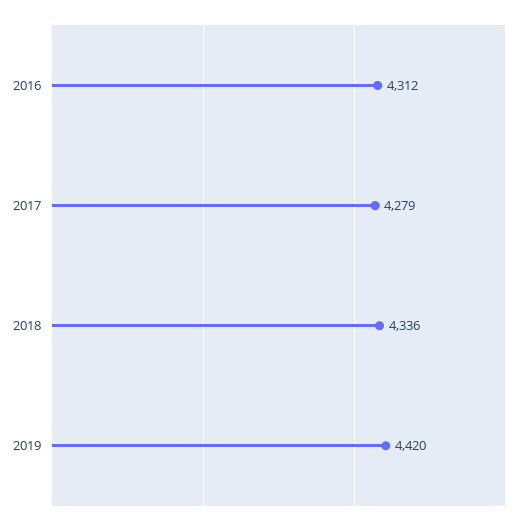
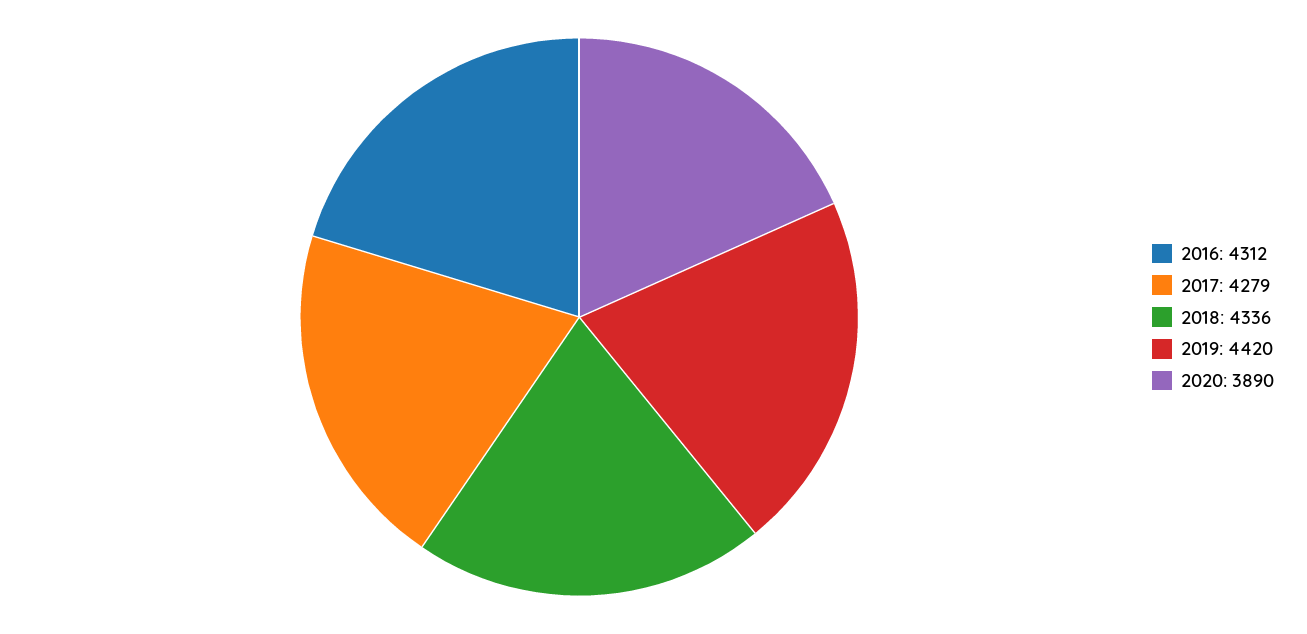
2020: none -> 3890

